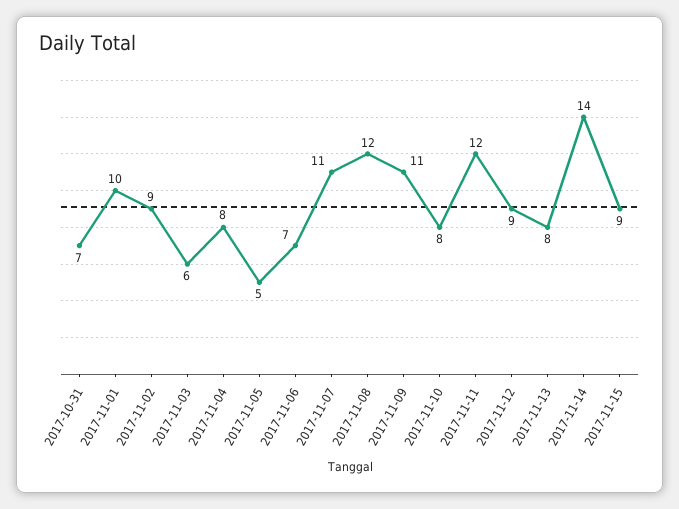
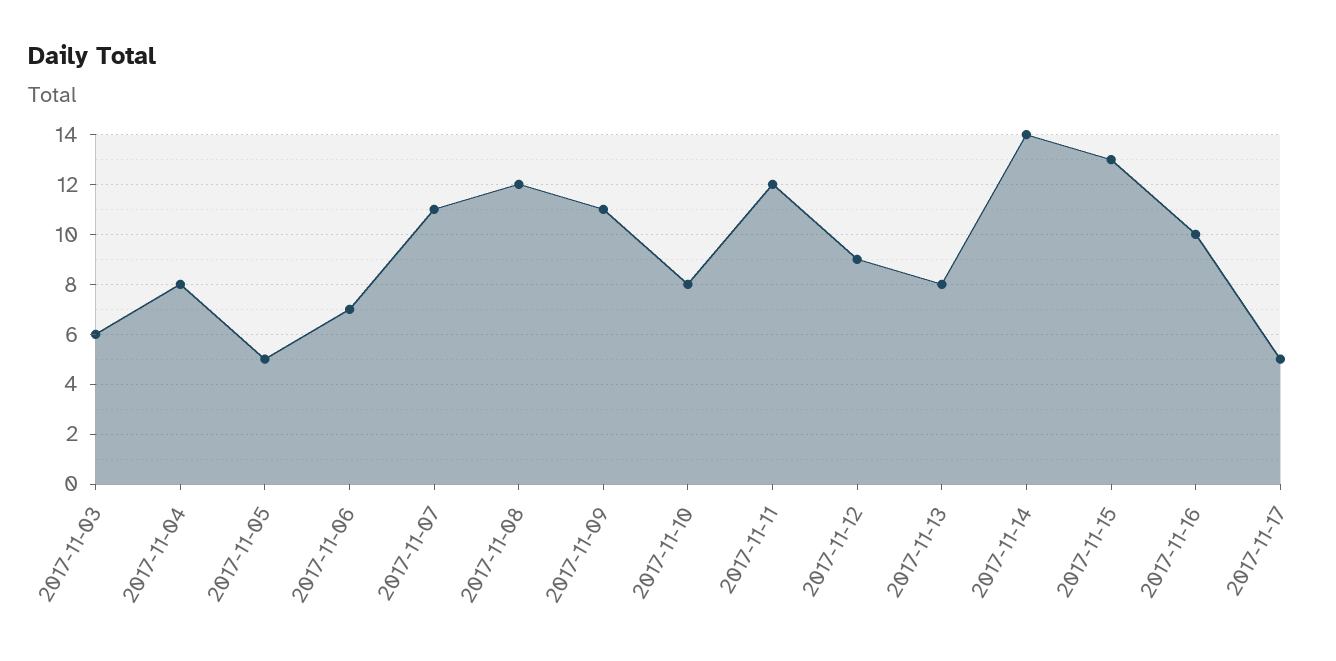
2017-10-31: 7 -> none
2017-11-01: 10 -> none
2017-11-02: 9 -> none
2017-11-15: 9 -> 13
2017-11-16: none -> 10
2017-11-17: none -> 5

